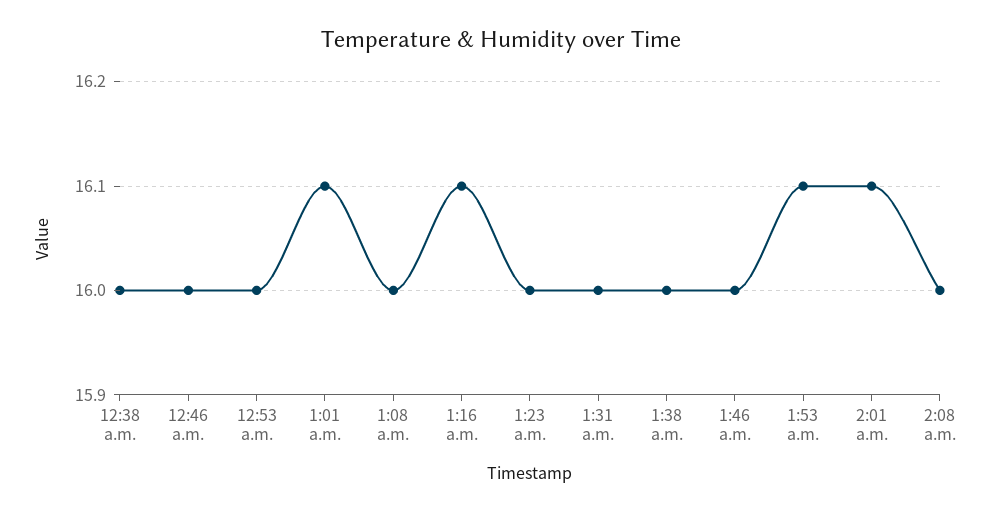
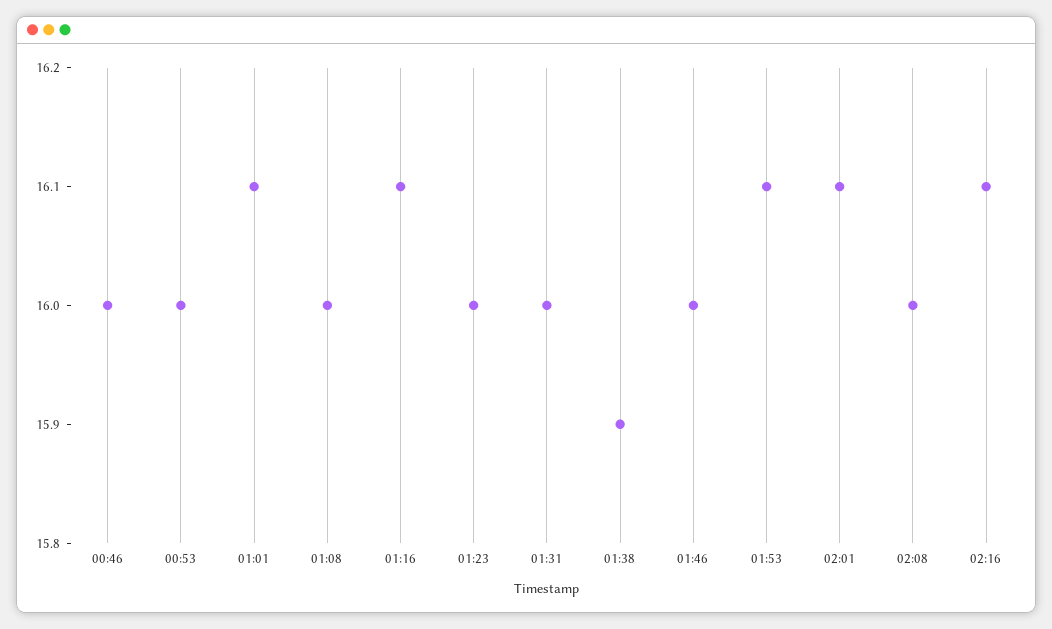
12:38 a.m.: 16 -> none
1:38 a.m.: 16 -> 15.9
02:16: none -> 16.1

